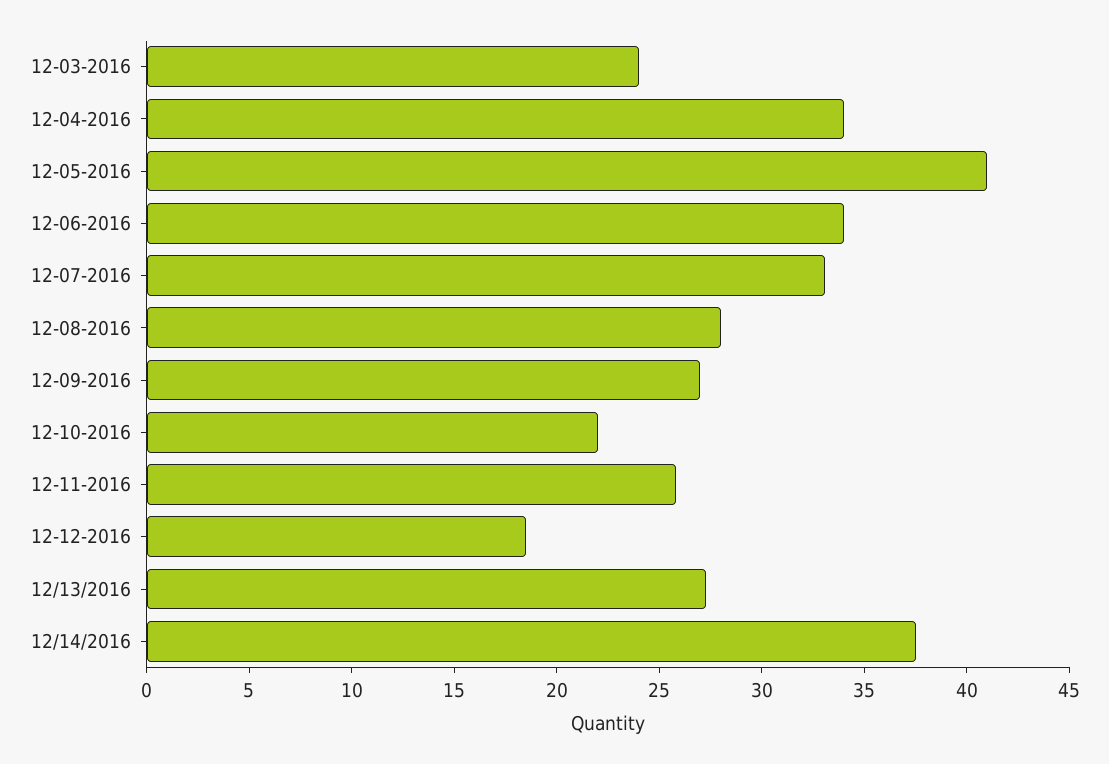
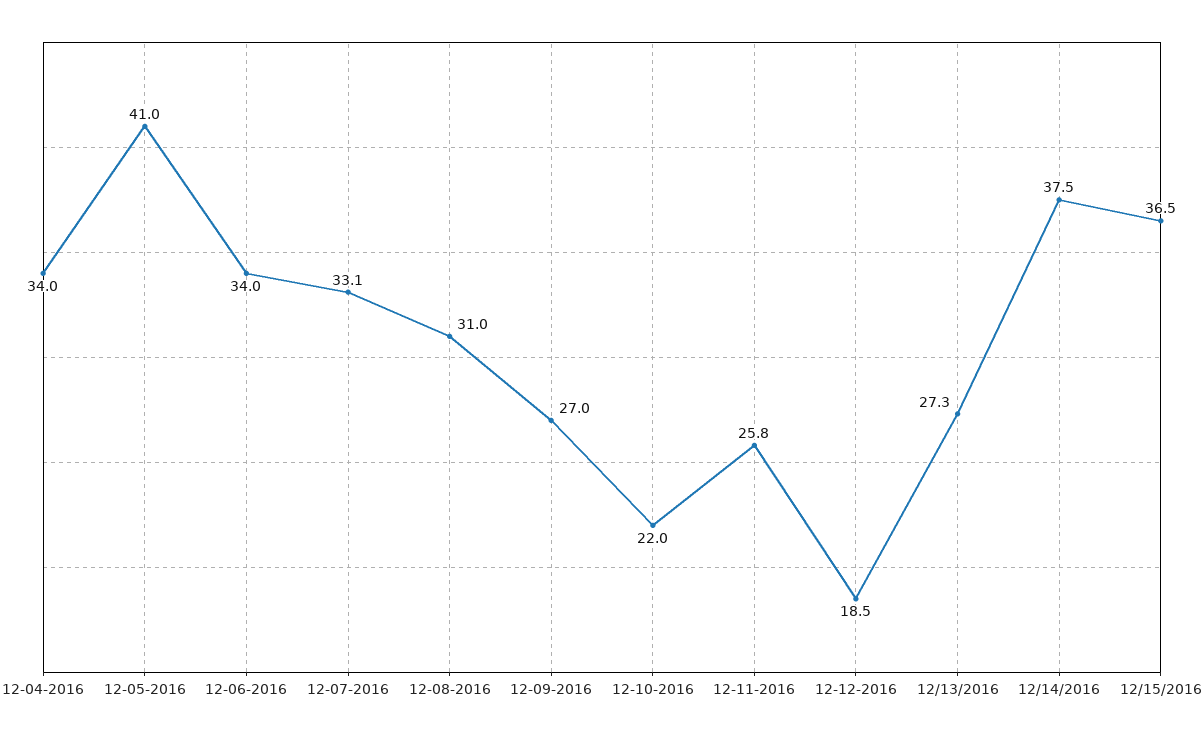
12-03-2016: 24 -> none
12-08-2016: 28 -> 31
12/15/2016: none -> 36.5

